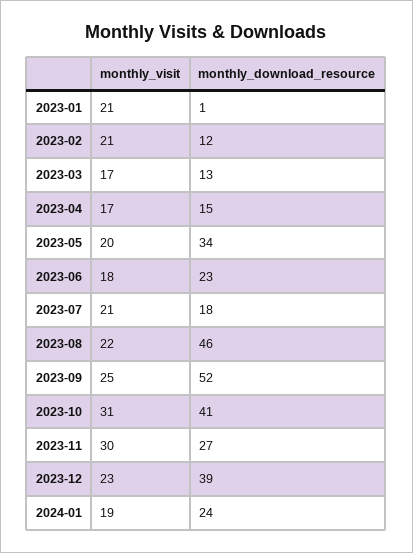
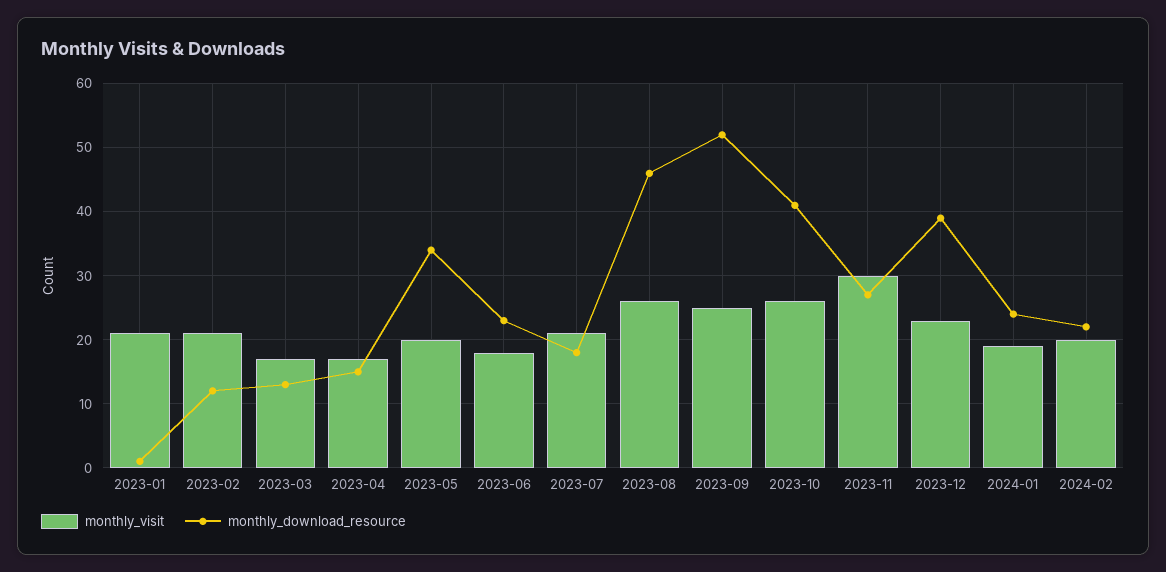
monthly_visit, 2023-08: 22 -> 26
monthly_visit, 2023-10: 31 -> 26
monthly_visit, 2024-02: none -> 20
monthly_download_resource, 2024-02: none -> 22

